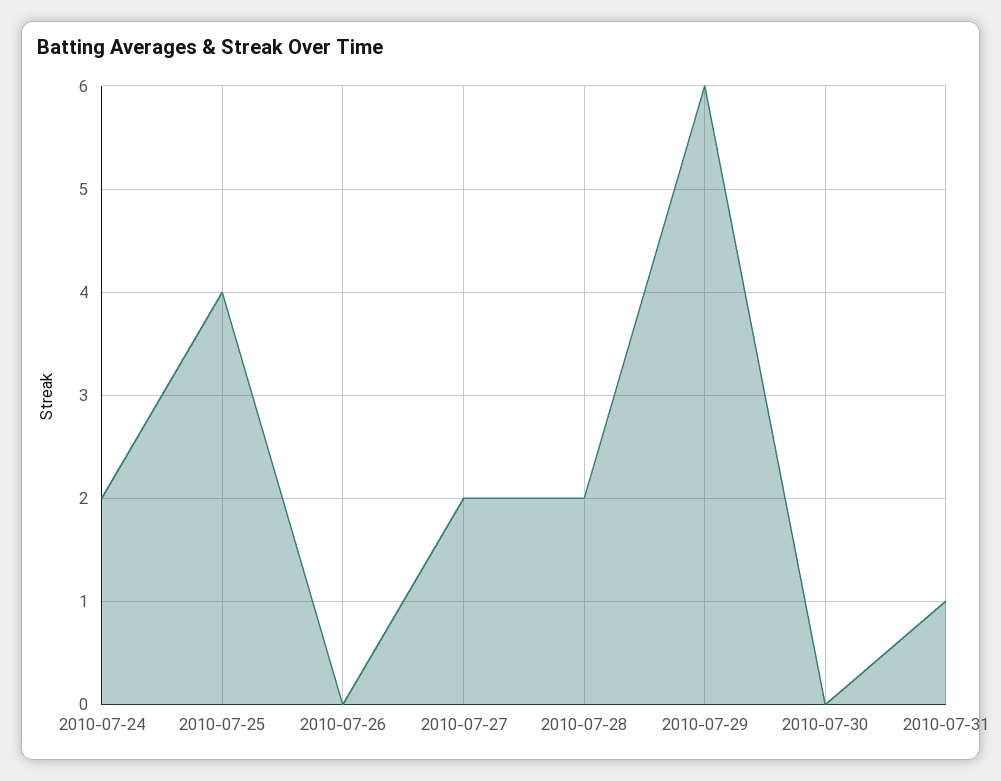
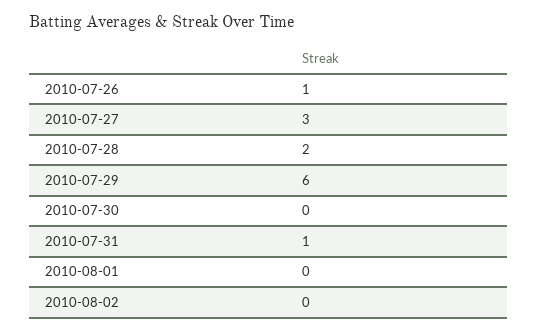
2010-07-24: 2 -> none
2010-07-25: 4 -> none
2010-07-26: 0 -> 1
2010-07-27: 2 -> 3
2010-08-01: none -> 0
2010-08-02: none -> 0

